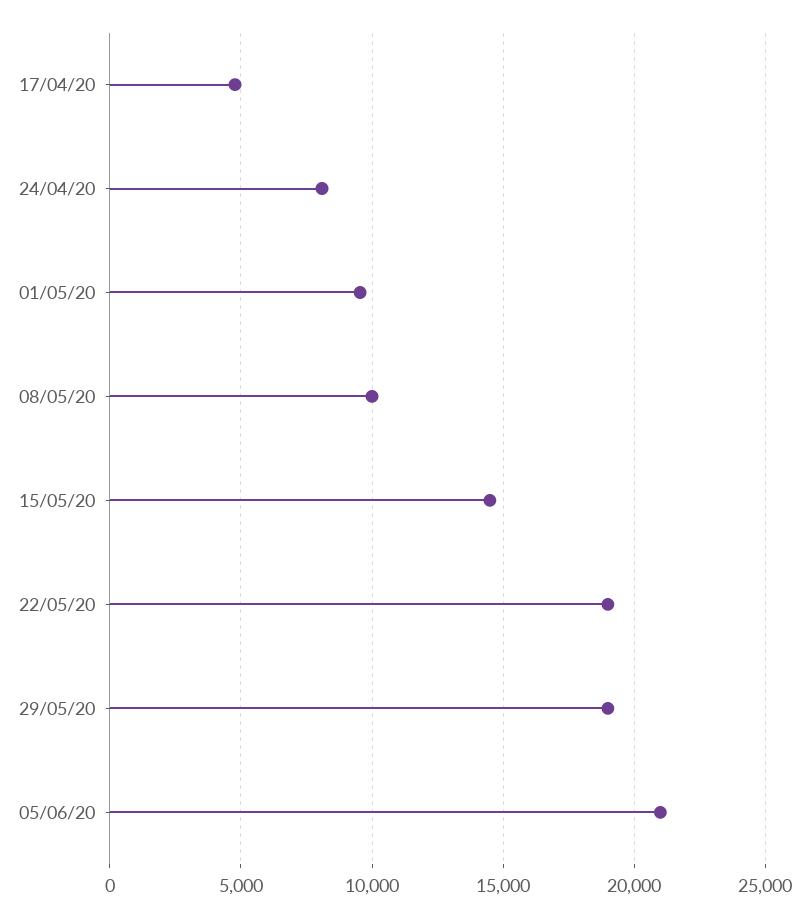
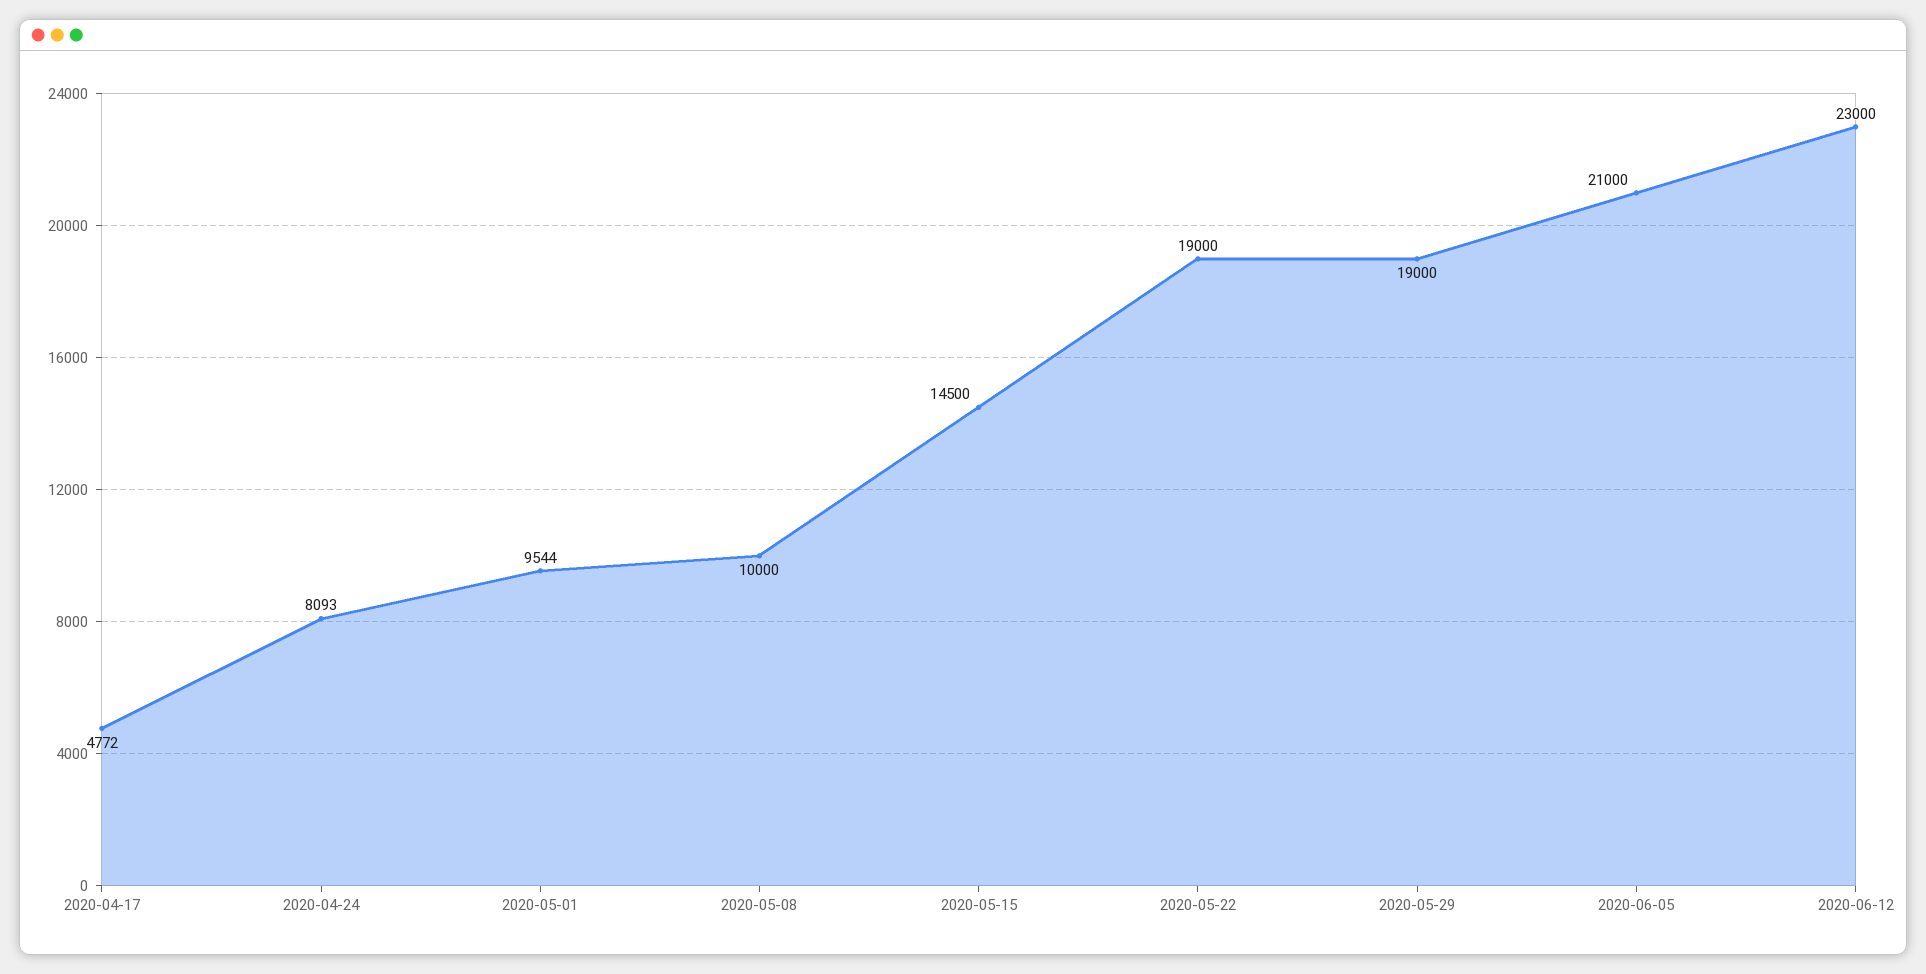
2020-06-12: none -> 23000

